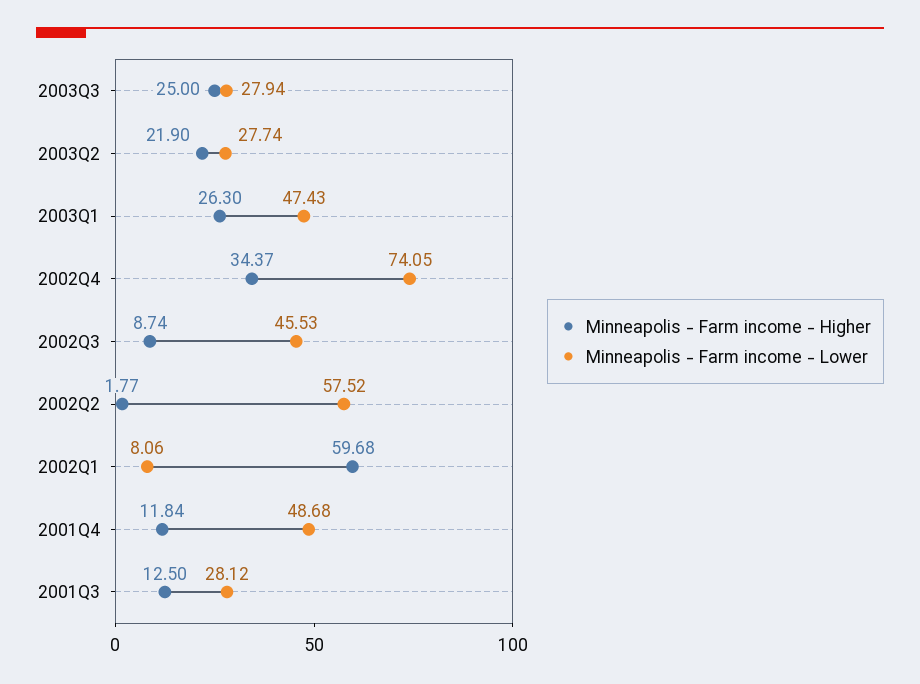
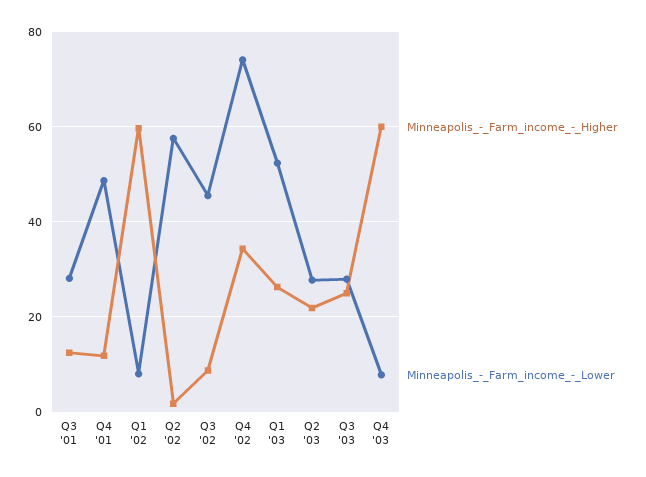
Minneapolis - Farm income - Lower, 2003Q1: 47.43 -> 52
Minneapolis - Farm income - Higher, Q4 '03: none -> 60
Minneapolis - Farm income - Lower, Q4 '03: none -> 8

